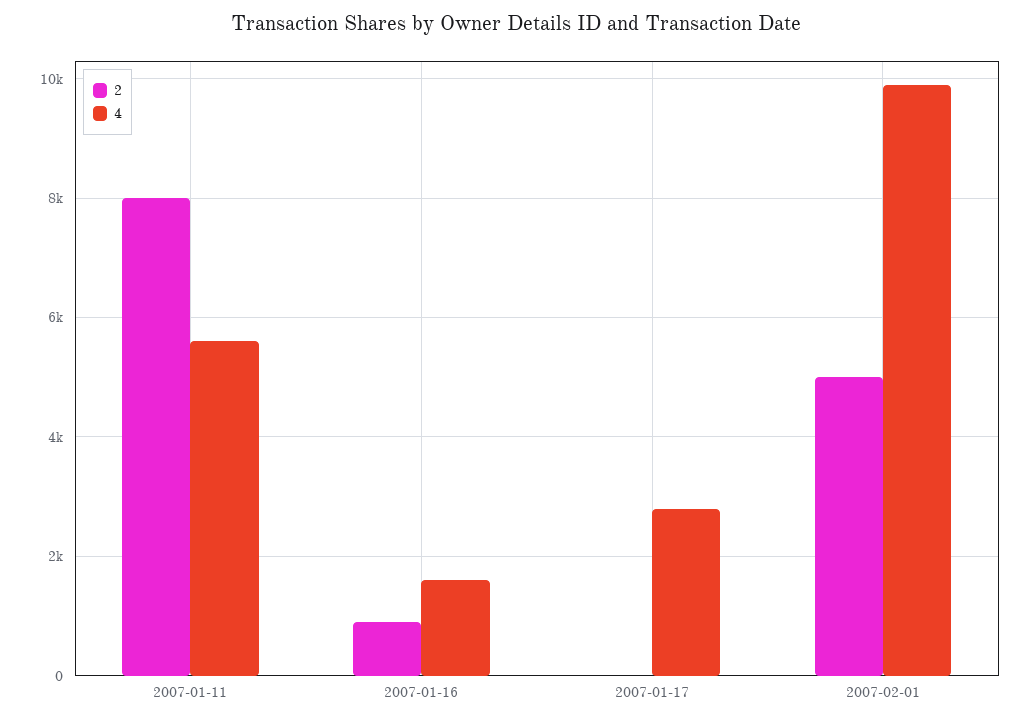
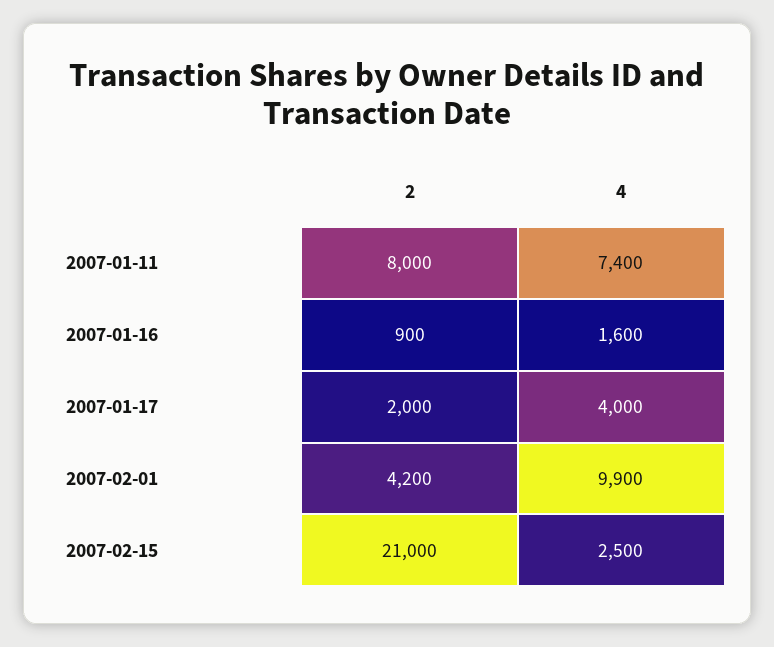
4, 2007-01-11: 5600 -> 7400
2, 2007-01-17: 0 -> 2000
4, 2007-01-17: 2800 -> 4000
2, 2007-02-01: 5000 -> 4200
2, 2007-02-15: none -> 21000
4, 2007-02-15: none -> 2500

